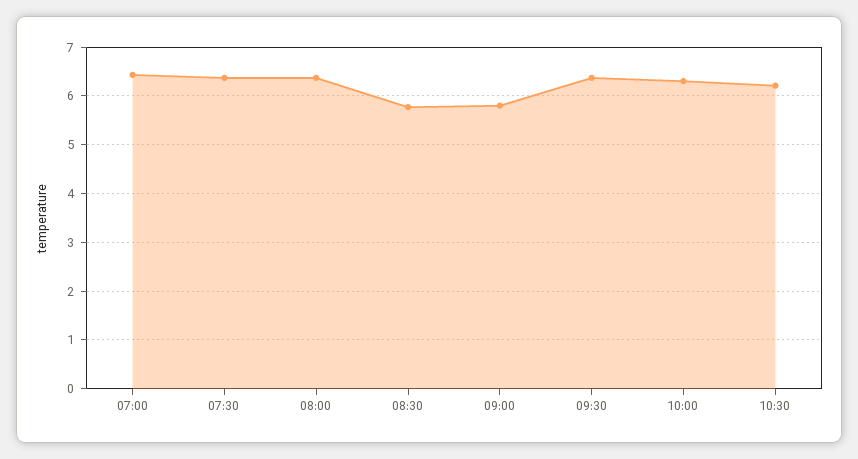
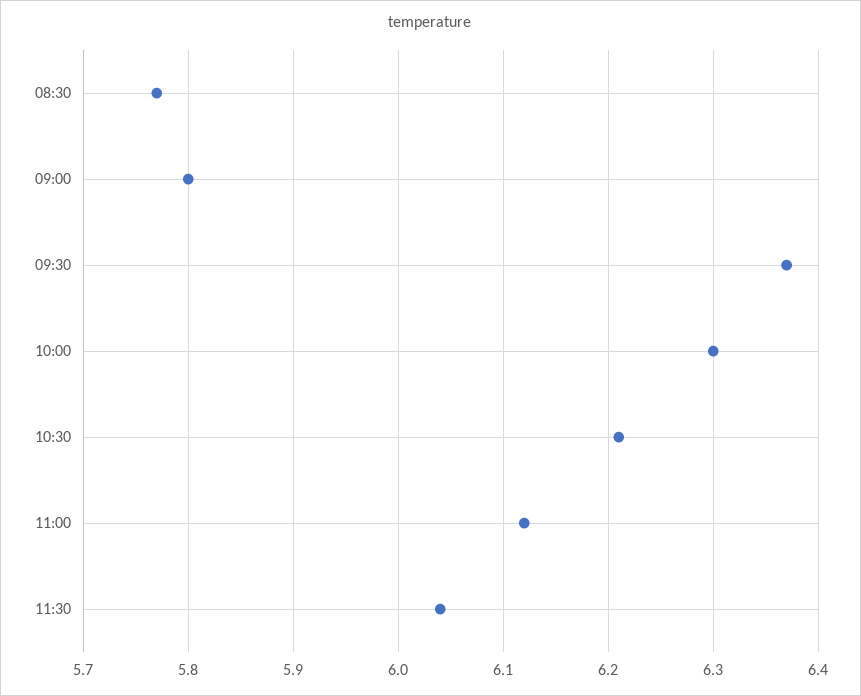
07:00: 6.4 -> none
07:30: 6.4 -> none
08:00: 6.4 -> none
11:00: none -> 6.12
11:30: none -> 6.04

